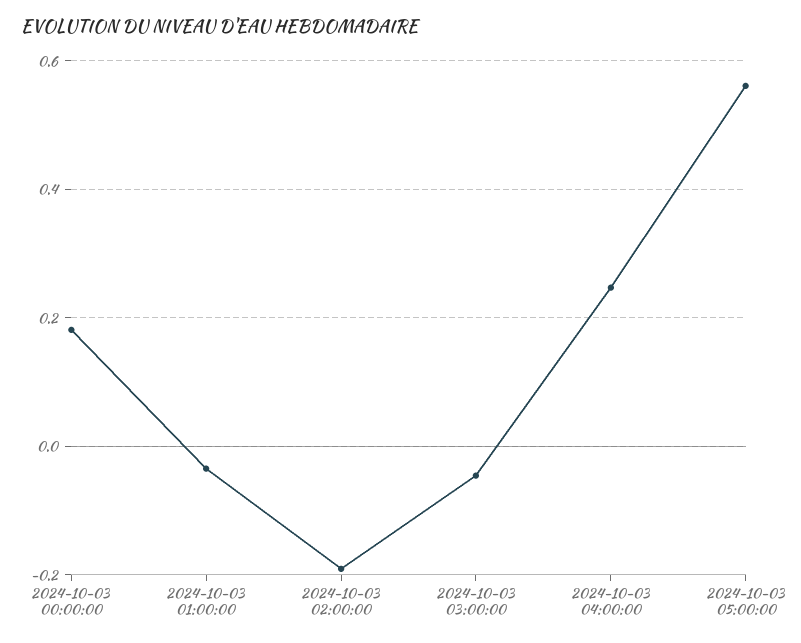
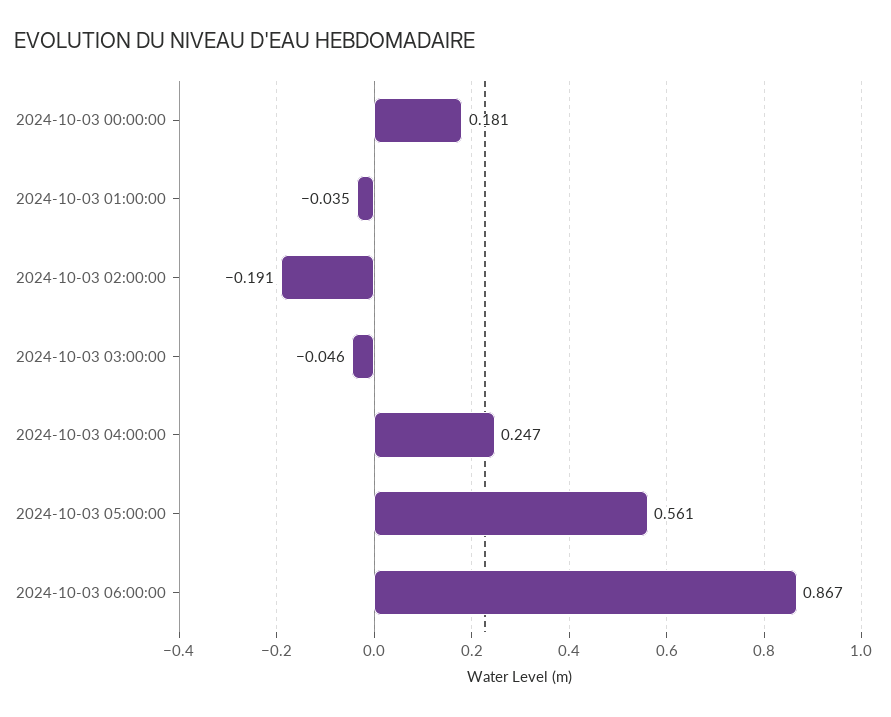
2024-10-03 06:00:00: none -> 0.867

